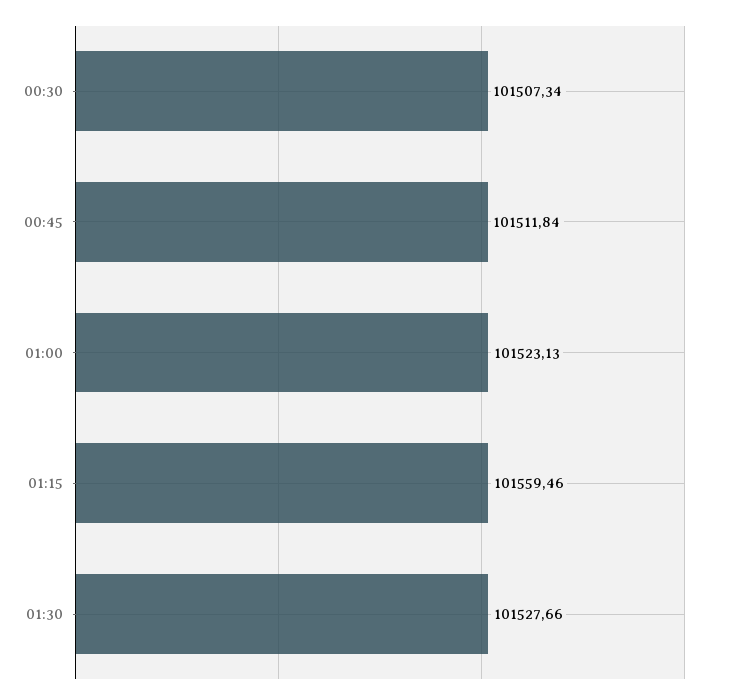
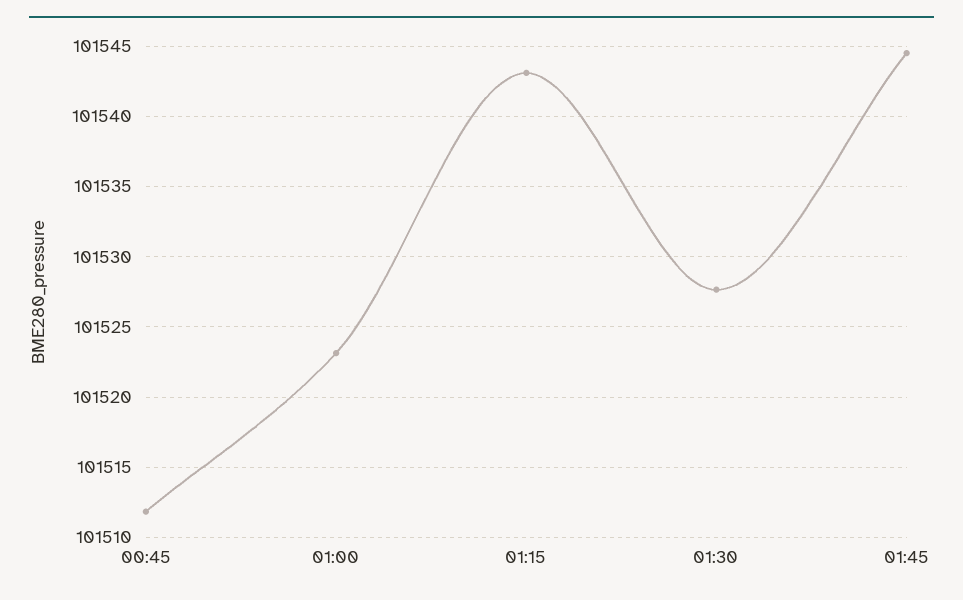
00:30: 101507.34 -> none
01:15: 101559.46 -> 101543
01:45: none -> 101544.5

